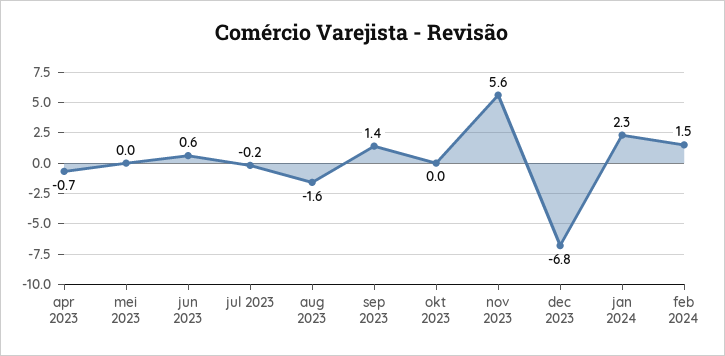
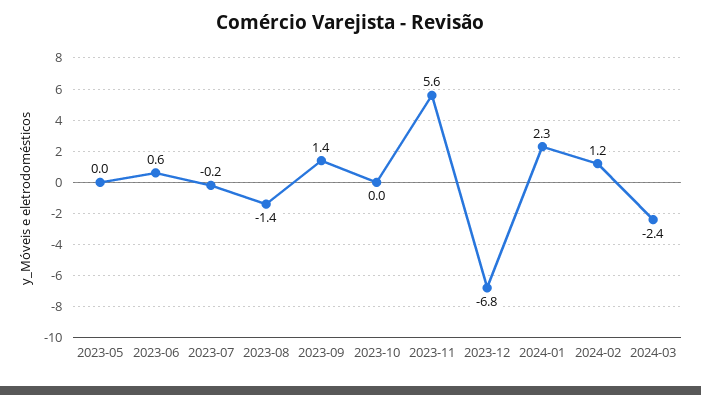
apr 2023: -0.7 -> none
aug 2023: -1.6 -> -1.4
feb 2024: 1.5 -> 1.2
2024-03: none -> -2.4

